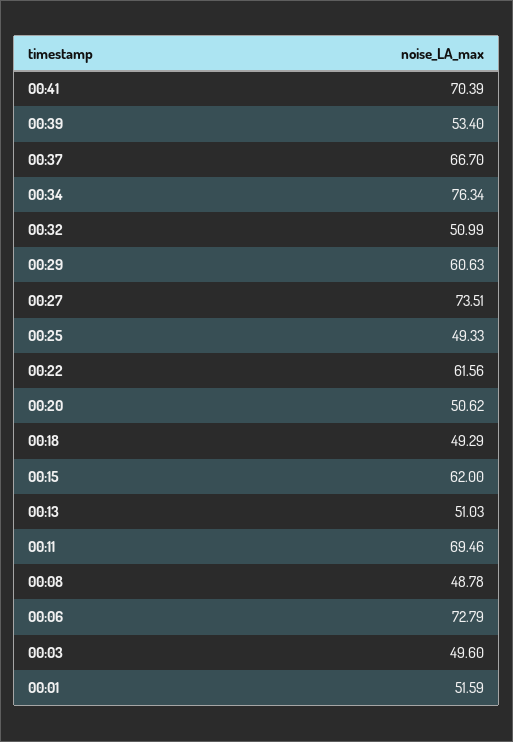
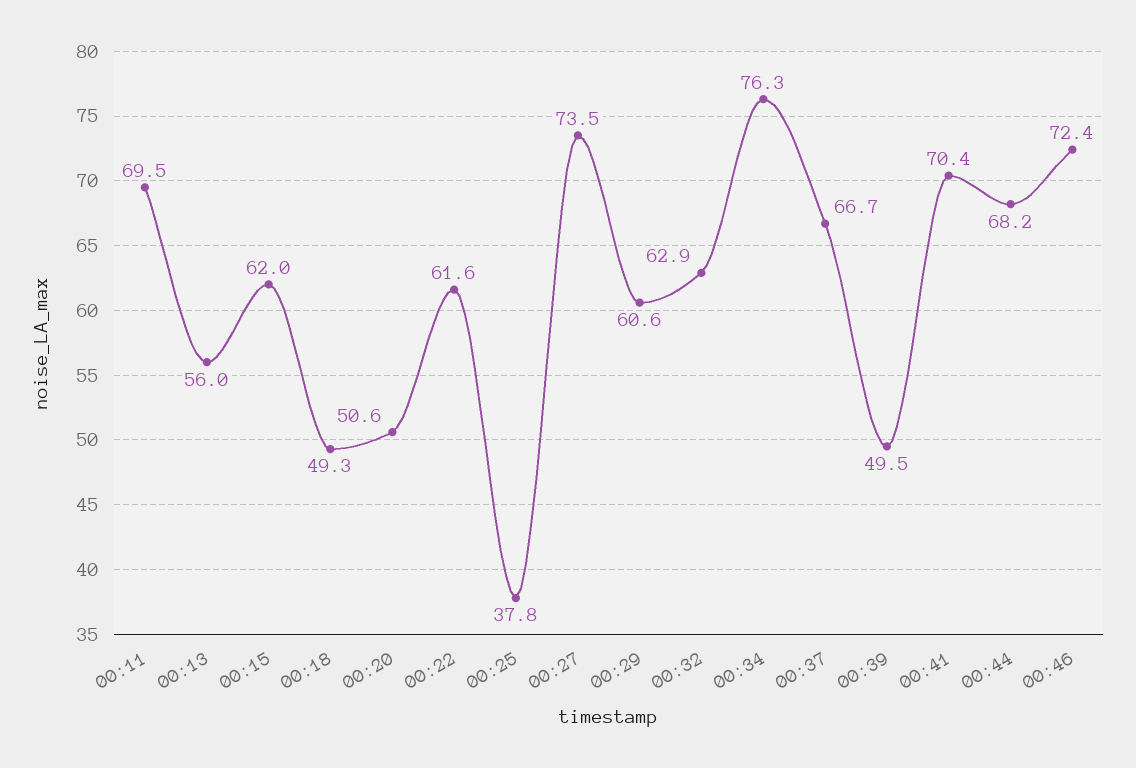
00:39: 53.4 -> 49.5
00:32: 50.99 -> 62.9
00:25: 49.33 -> 37.8
00:13: 51.03 -> 56
00:08: 48.78 -> none
00:06: 72.79 -> none
00:03: 49.6 -> none
00:01: 51.59 -> none
00:44: none -> 68.2
00:46: none -> 72.4

